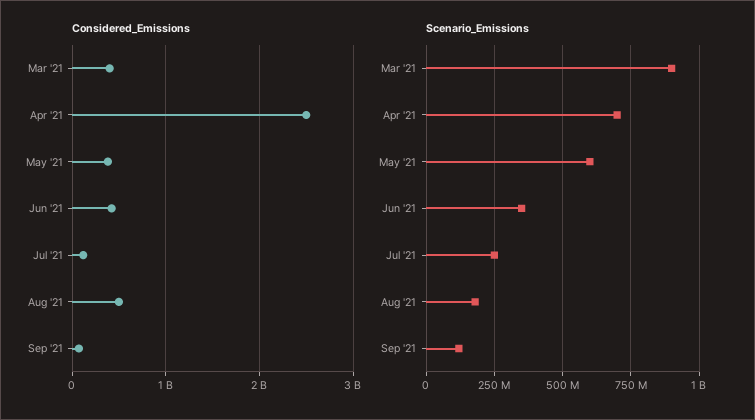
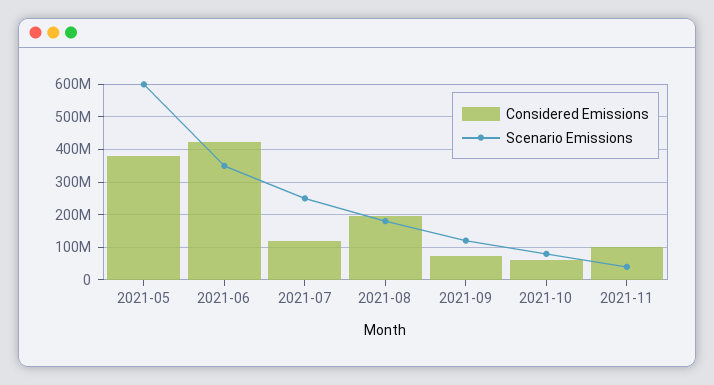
Considered_Emissions, Mar '21: 400000000 -> none
Considered_Emissions, Apr '21: 2500000000 -> none
Considered_Emissions, Aug '21: 500000000 -> 200000000
Scenario_Emissions, Mar '21: 900000000 -> none
Scenario_Emissions, Apr '21: 700000000 -> none
Considered_Emissions, 2021-10: none -> 60000000
Scenario_Emissions, 2021-10: none -> 80000000
Considered_Emissions, 2021-11: none -> 100000000
Scenario_Emissions, 2021-11: none -> 40000000

